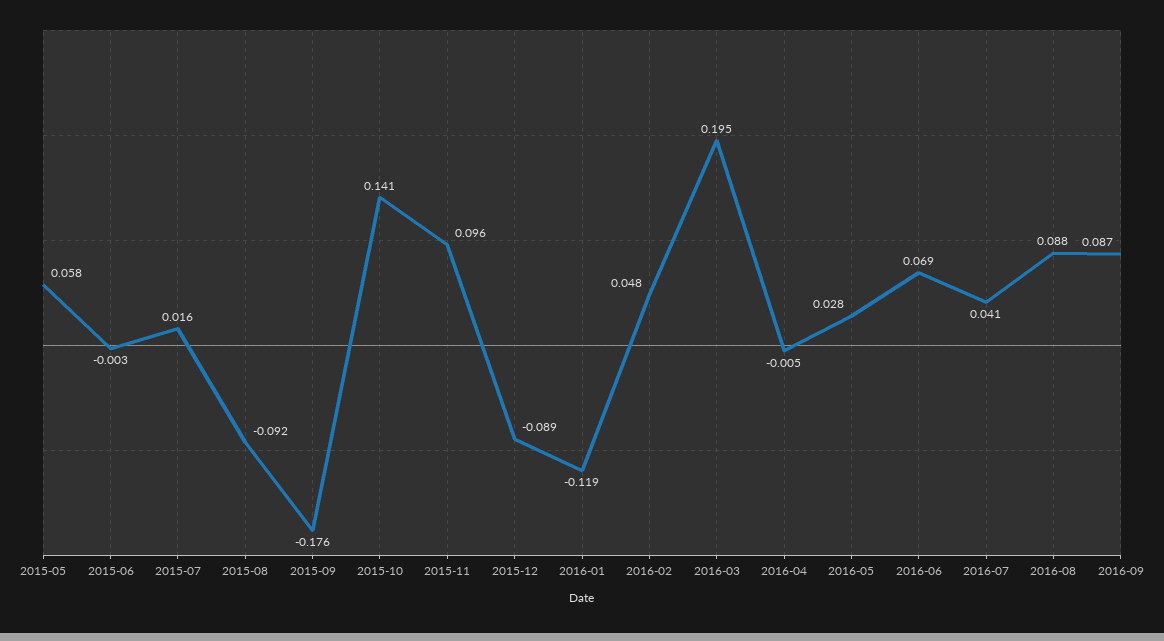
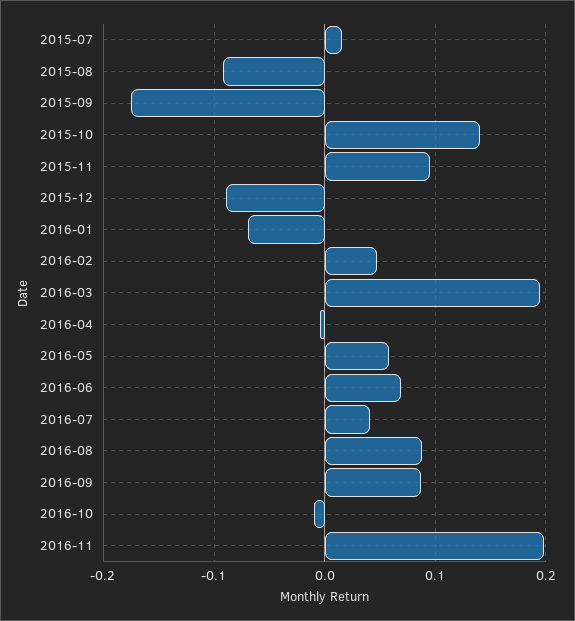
2015-05: 0.058 -> none
2015-06: -0.003 -> none
2016-01: -0.119 -> -0.07
2016-05: 0.028 -> 0.06
2016-10: none -> -0.01
2016-11: none -> 0.2

